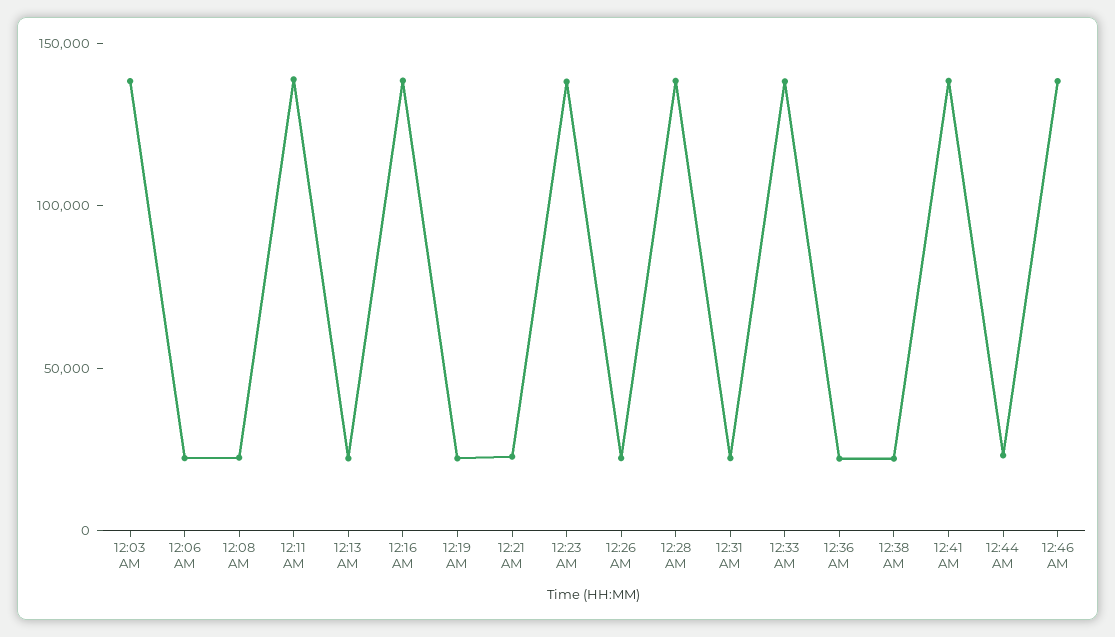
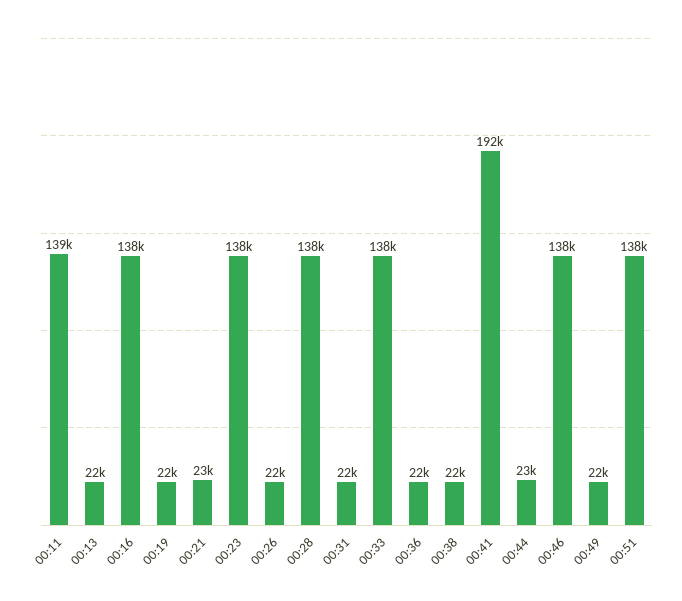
12:03 AM: 140000 -> none
12:06 AM: 20000 -> none
12:08 AM: 20000 -> none
12:41 AM: 140000 -> 192000
00:49: none -> 22000
00:51: none -> 138000

